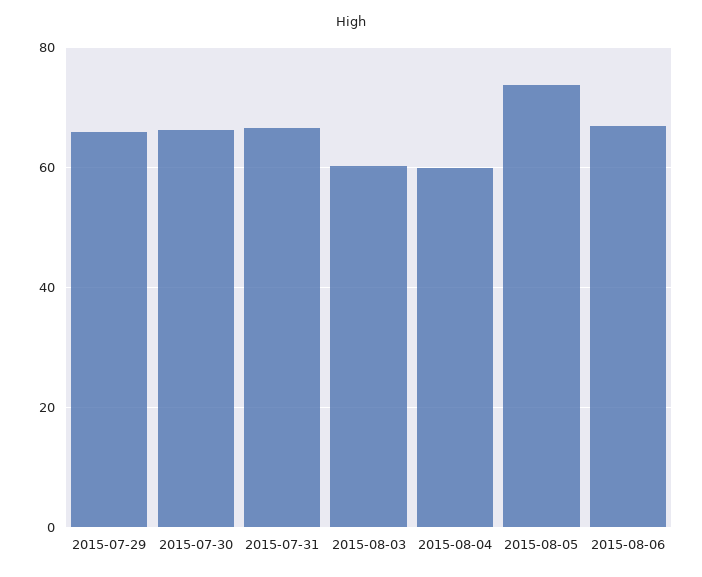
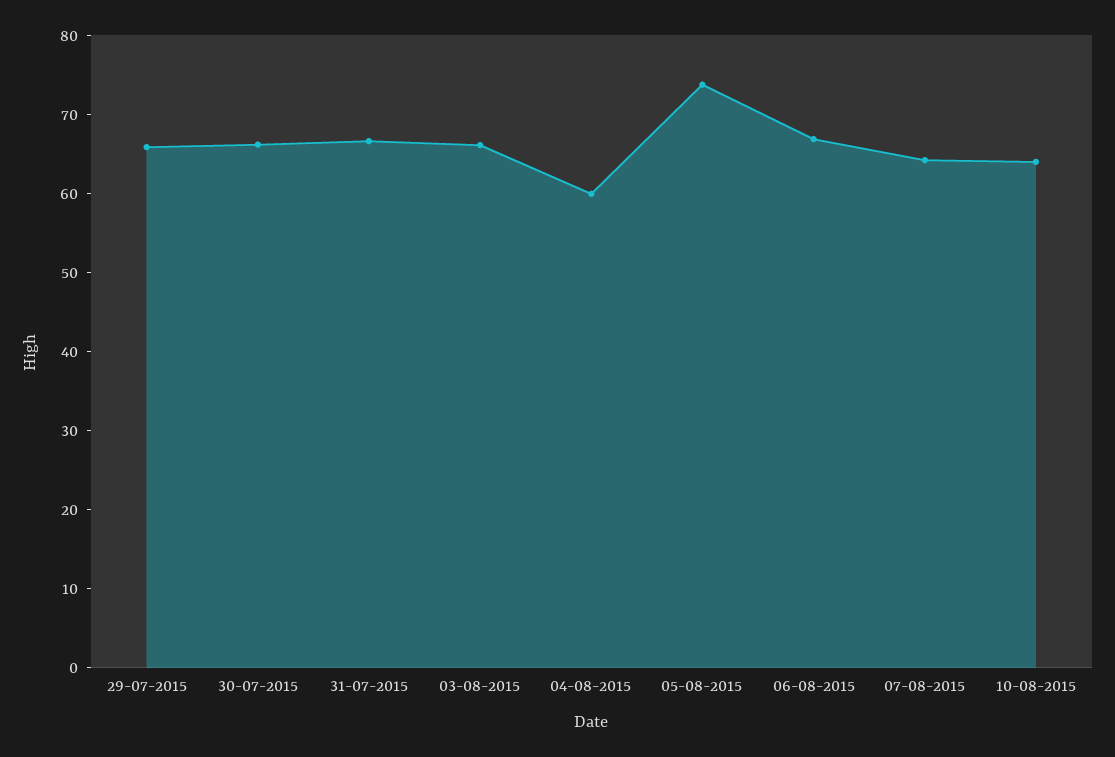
2015-08-03: 60 -> 66
07-08-2015: none -> 64
10-08-2015: none -> 64

